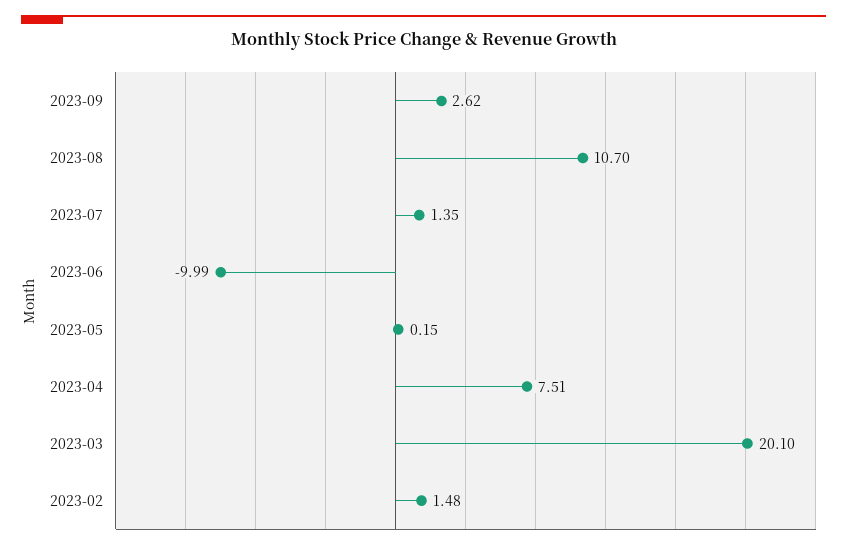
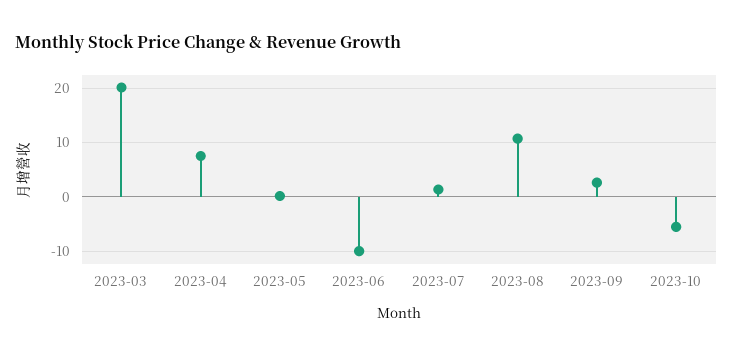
2023-02: 1.48 -> none
2023-10: none -> -6

